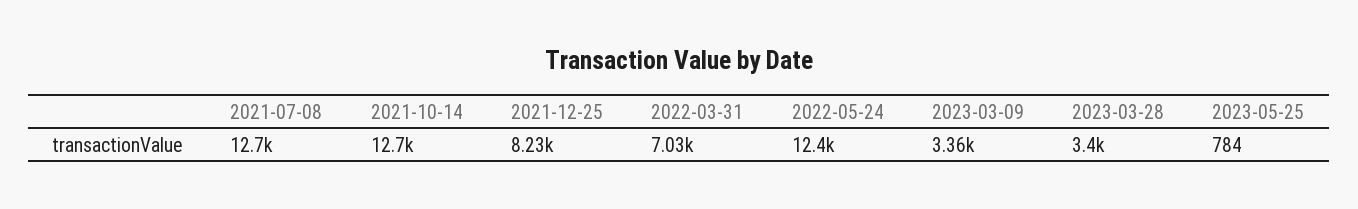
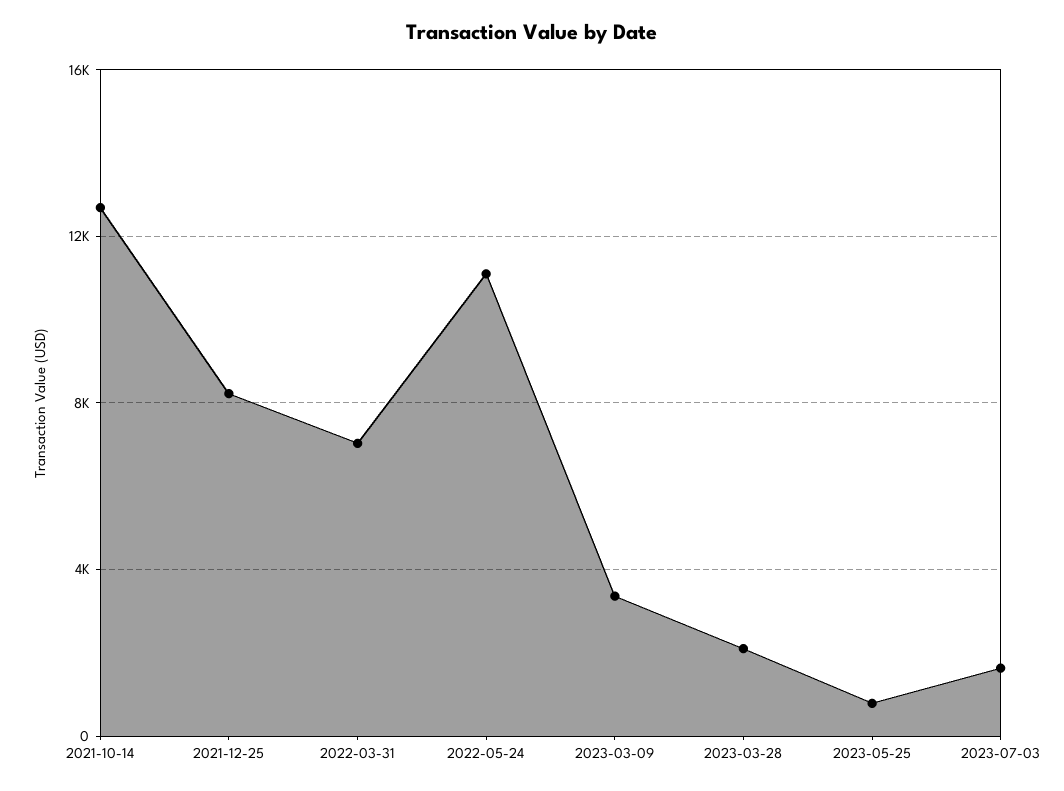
2021-07-08: 12700 -> none
2022-05-24: 12400 -> 11000
2023-03-28: 3400 -> 2000
2023-07-03: none -> 1500

